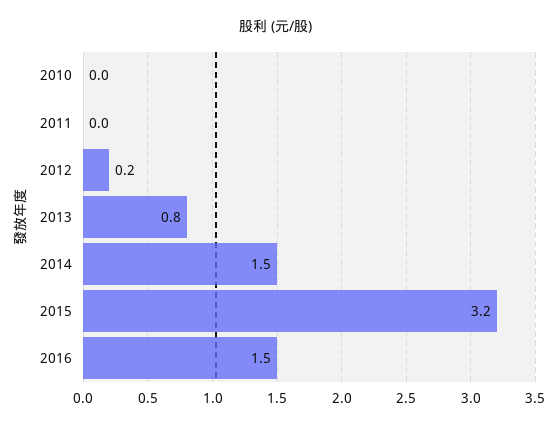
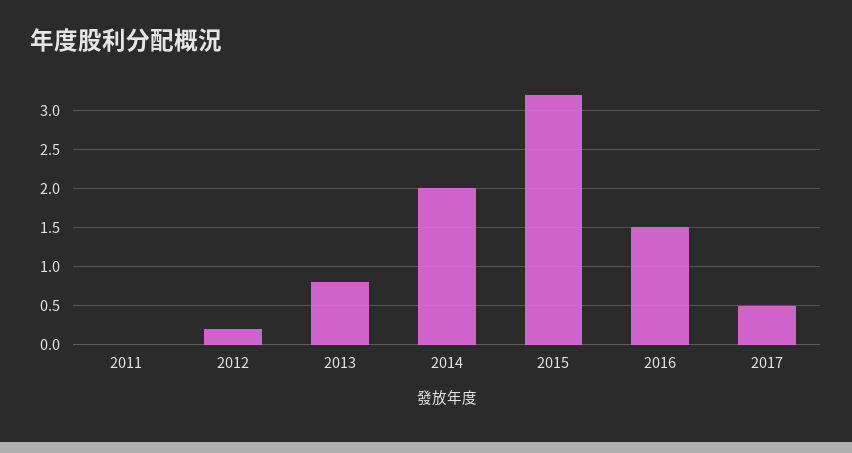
2010: 0 -> none
2014: 1.5 -> 2
2017: none -> 0.5

